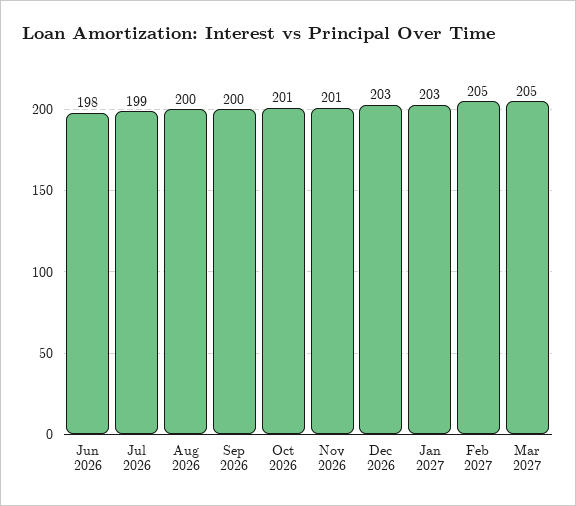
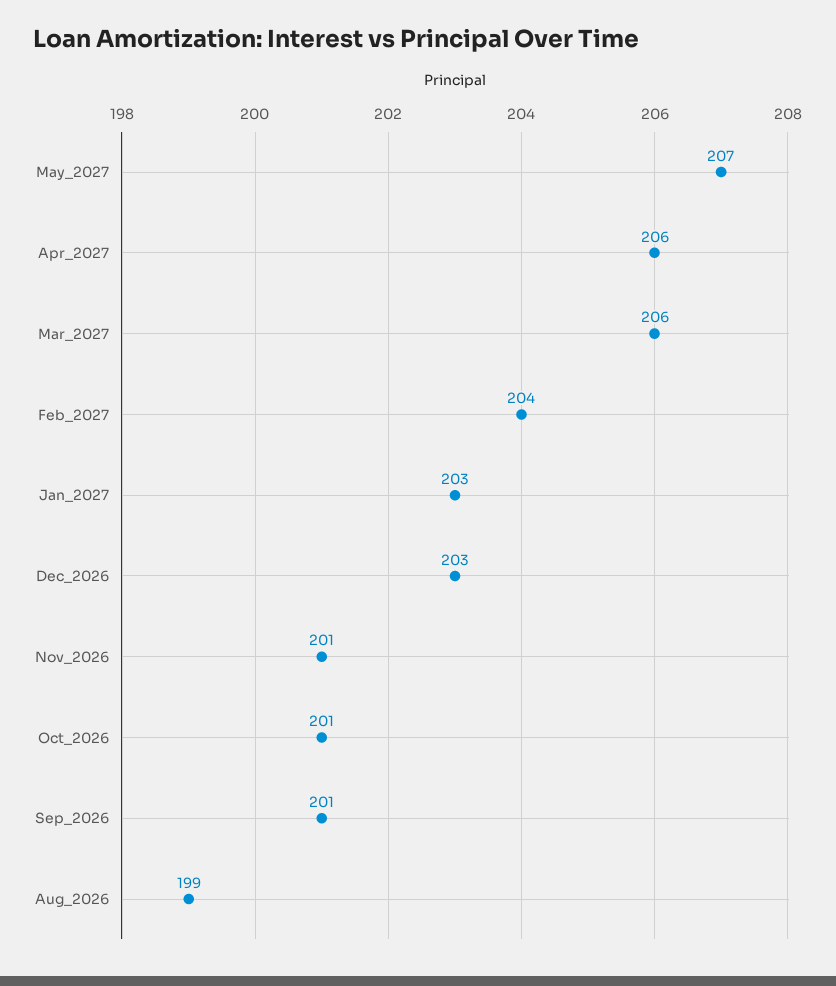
Jun 2026: 198 -> none
Jul 2026: 199 -> none
Aug 2026: 200 -> 199
Sep 2026: 200 -> 201
Feb 2027: 205 -> 204
Mar 2027: 205 -> 206
May_2027: none -> 207
Apr_2027: none -> 206

